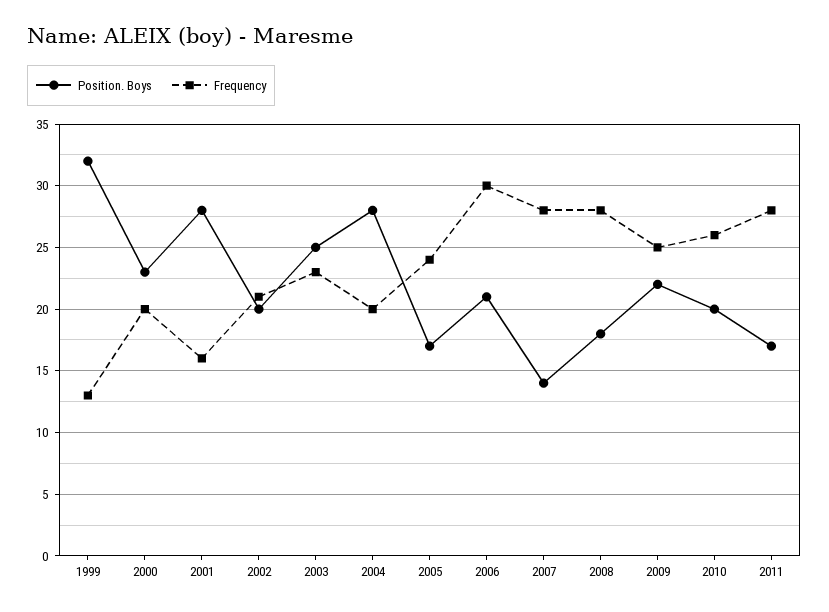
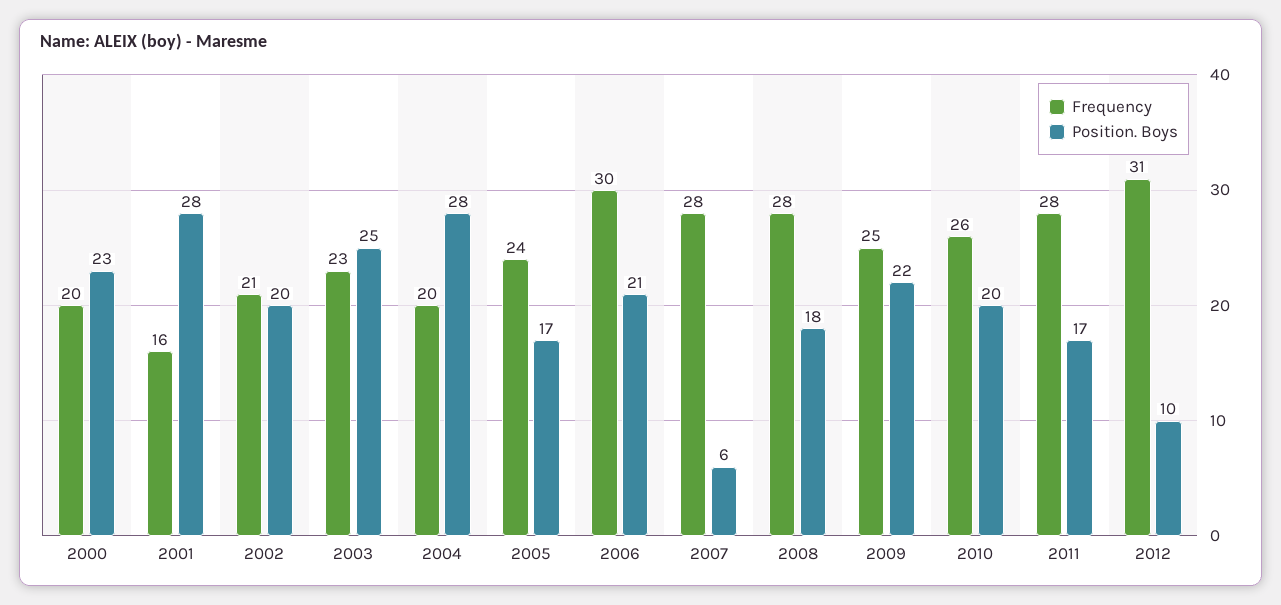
Position. Boys, 1999: 32 -> none
Frequency, 1999: 13 -> none
Position. Boys, 2007: 14 -> 6
Frequency, 2012: none -> 31
Position. Boys, 2012: none -> 10

